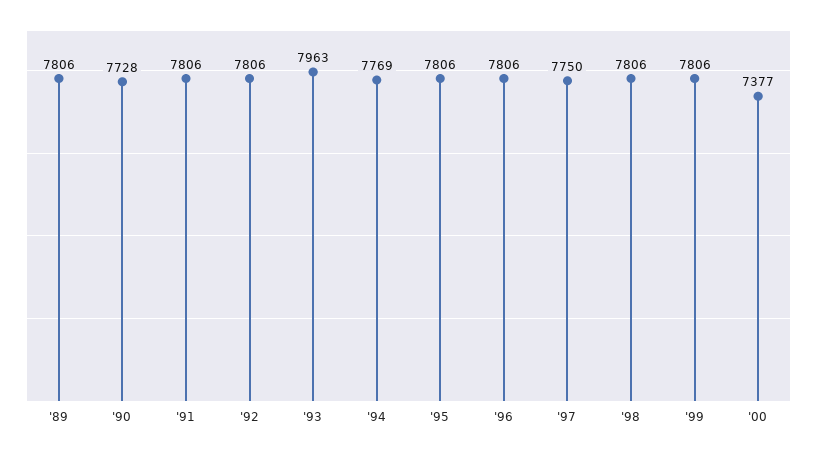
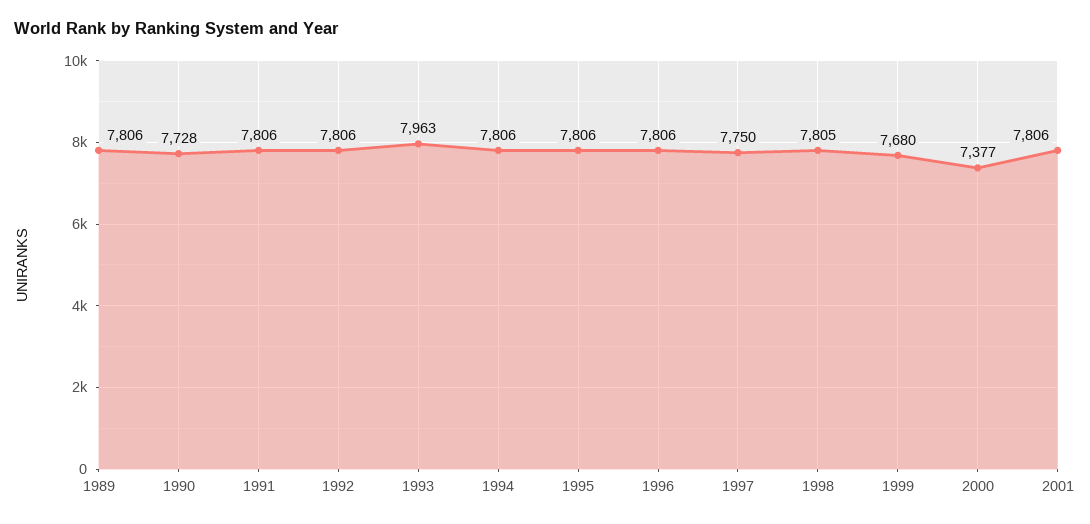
'94: 7769 -> 7806
'98: 7806 -> 7805
'99: 7806 -> 7680
2001: none -> 7806

